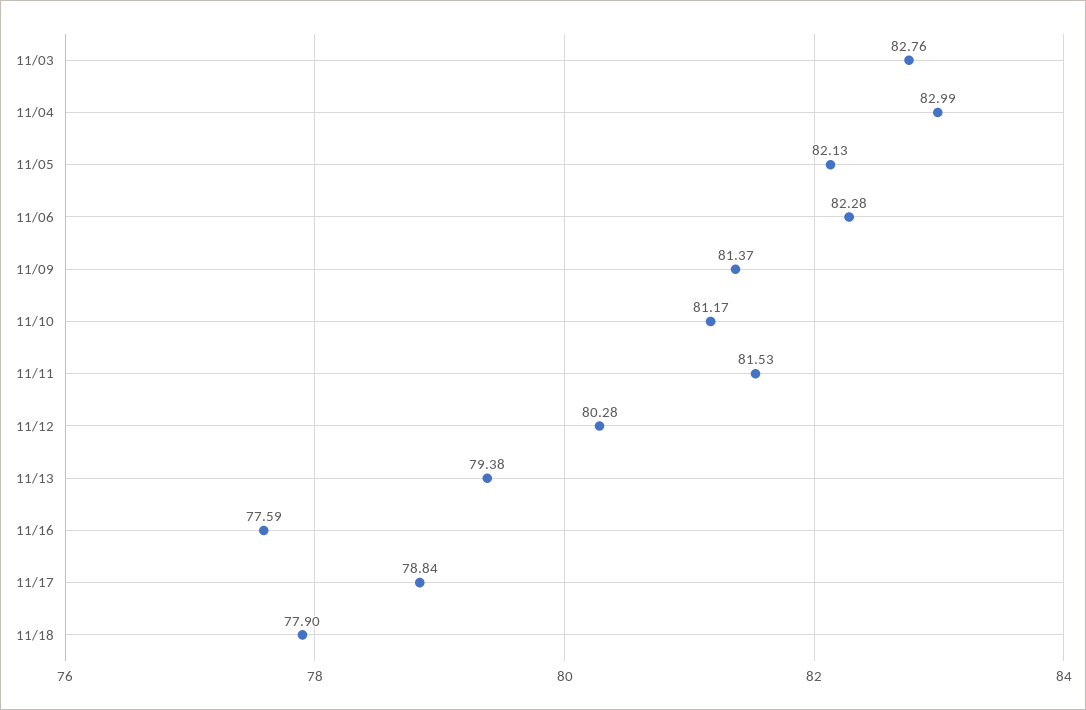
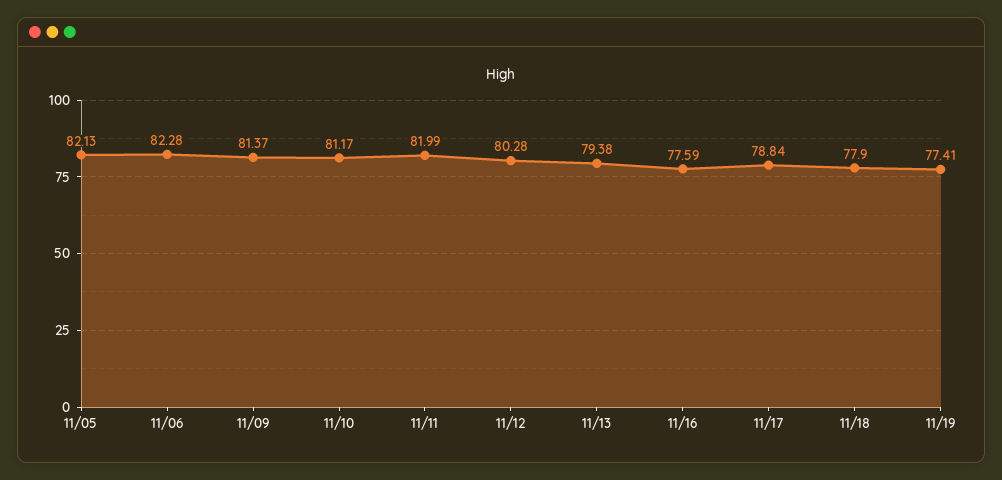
11/03: 82.76 -> none
11/04: 82.99 -> none
11/11: 81.53 -> 81.99
11/19: none -> 77.41

